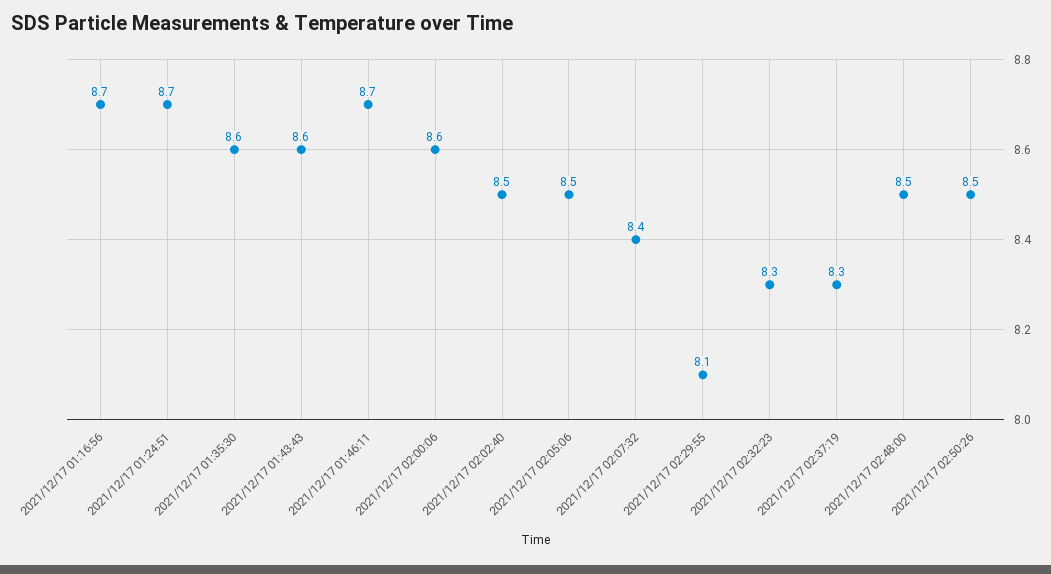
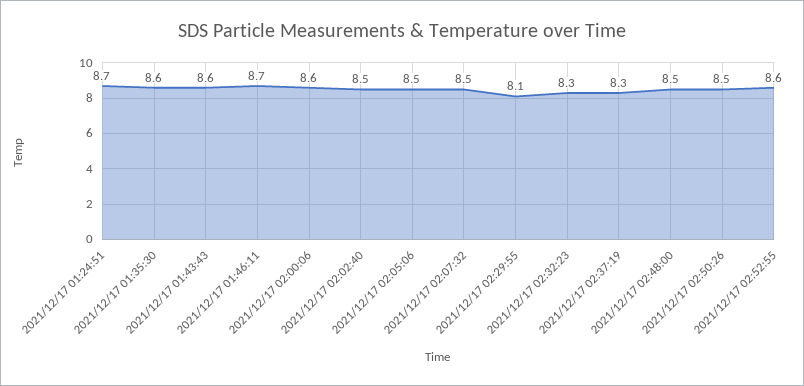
2021/12/17 01:16:56: 8.7 -> none
2021/12/17 02:07:32: 8.4 -> 8.5
2021/12/17 02:52:55: none -> 8.6

